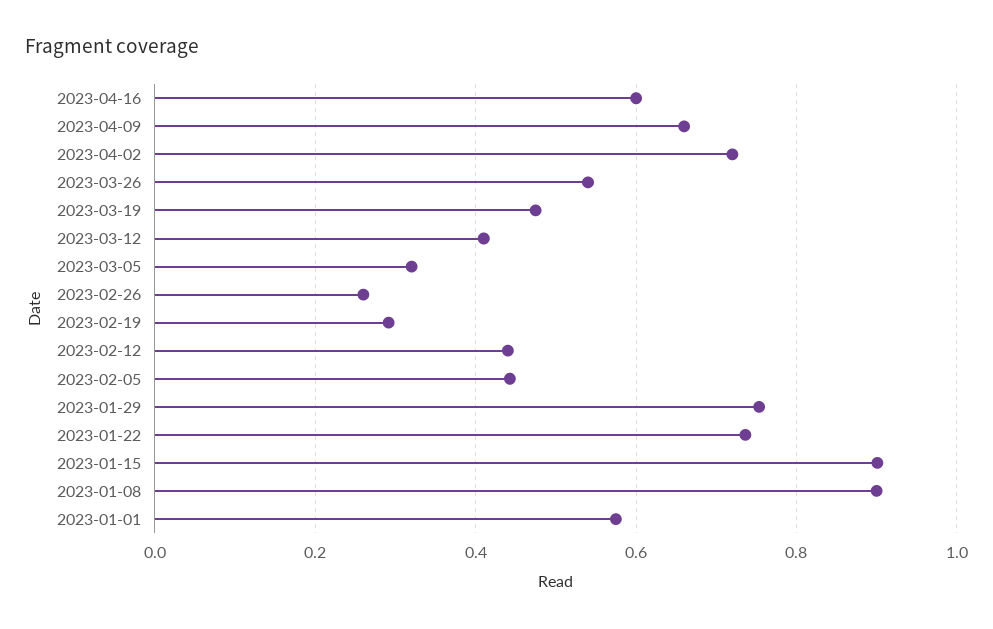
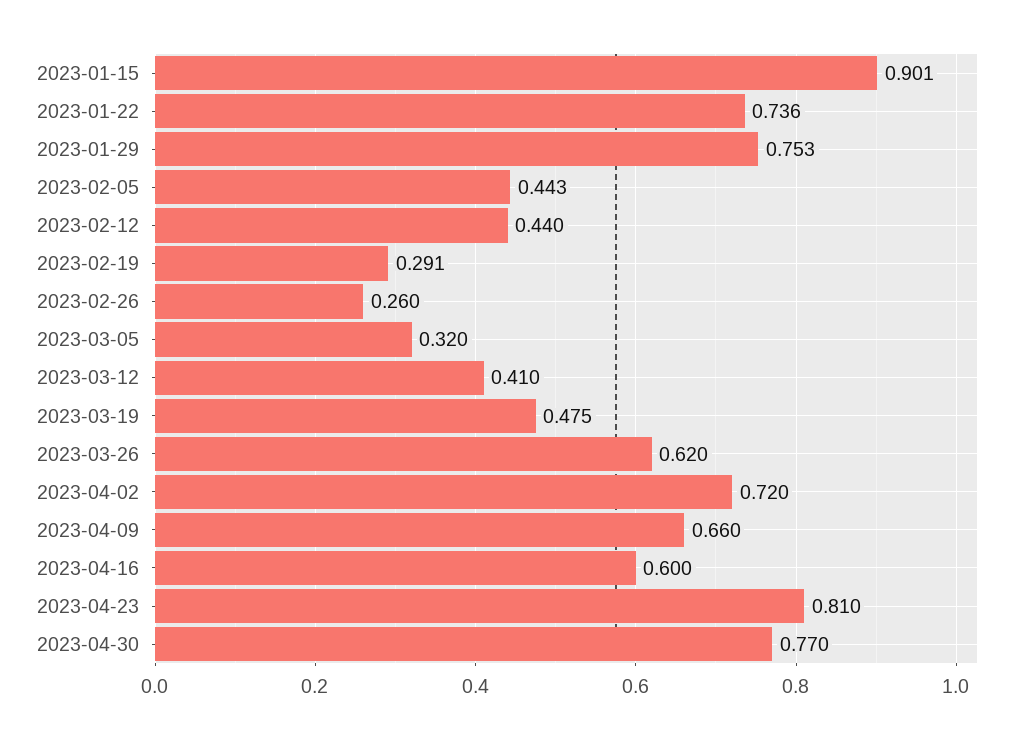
2023-03-26: 0.54 -> 0.62
2023-01-08: 0.9 -> none
2023-01-01: 0.58 -> none
2023-04-23: none -> 0.81
2023-04-30: none -> 0.77

